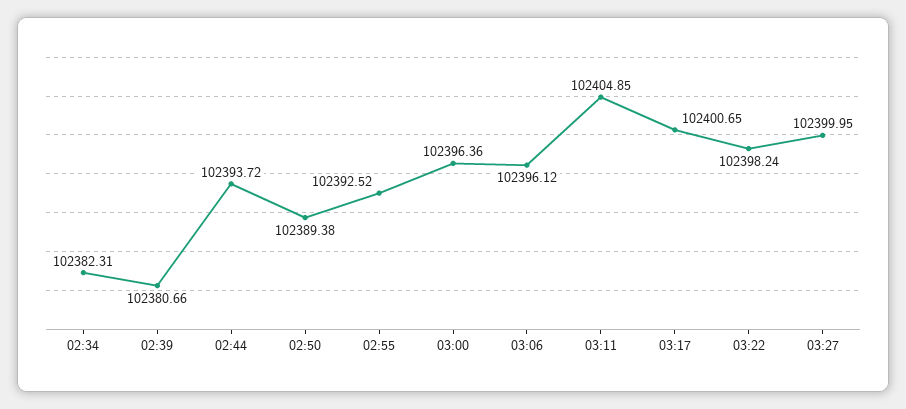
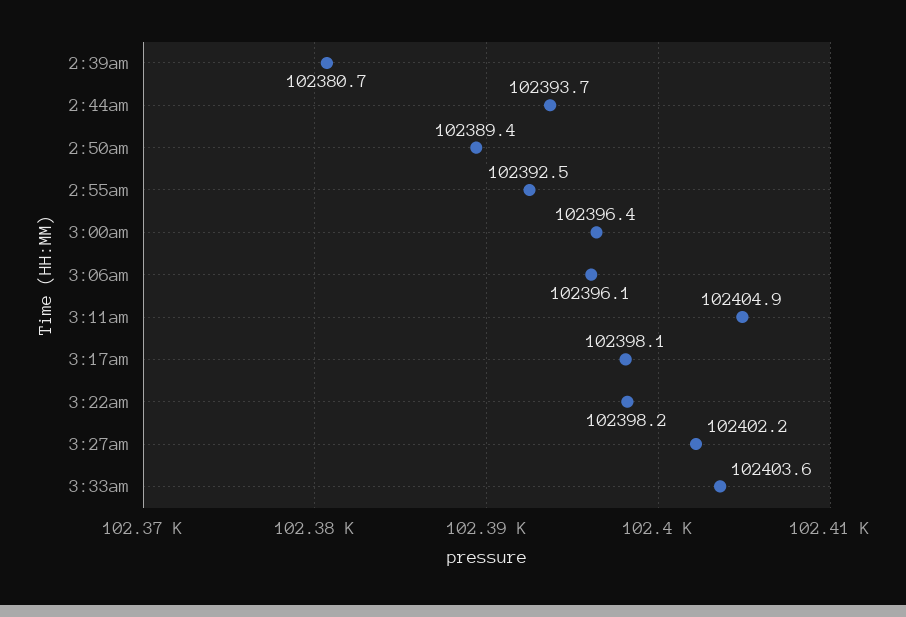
02:34: 102382.31 -> none
03:17: 102400.65 -> 102398.1
03:27: 102399.95 -> 102402.2
3:33am: none -> 102403.6

